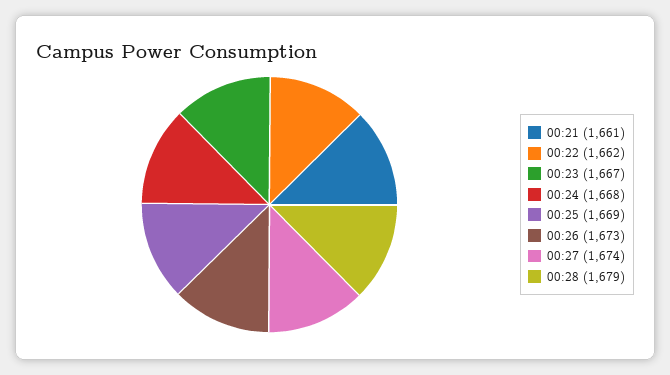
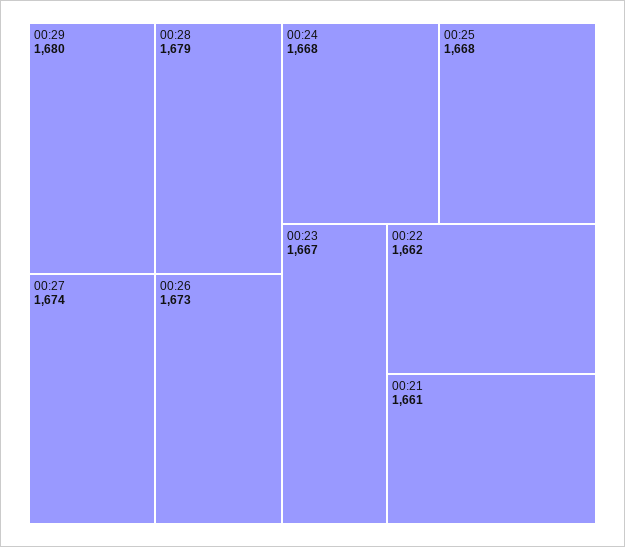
00:25: 1669 -> 1668
00:29: none -> 1680

